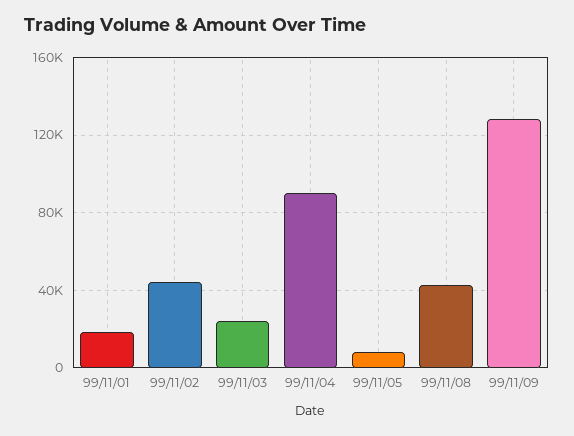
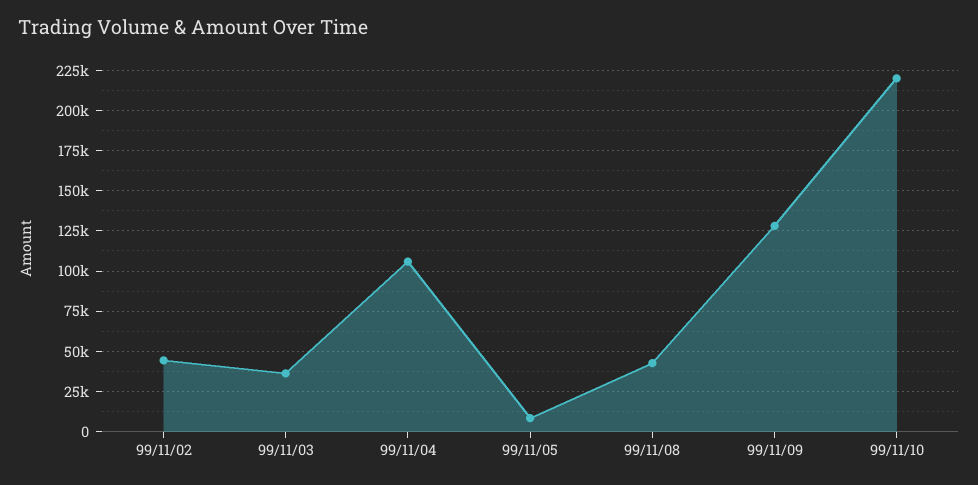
99/11/01: 20000 -> none
99/11/03: 25000 -> 35000
99/11/04: 90000 -> 105000
99/11/10: none -> 220000

